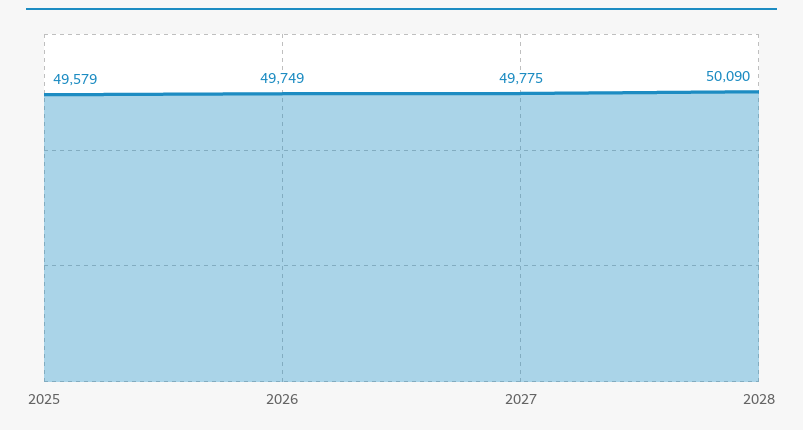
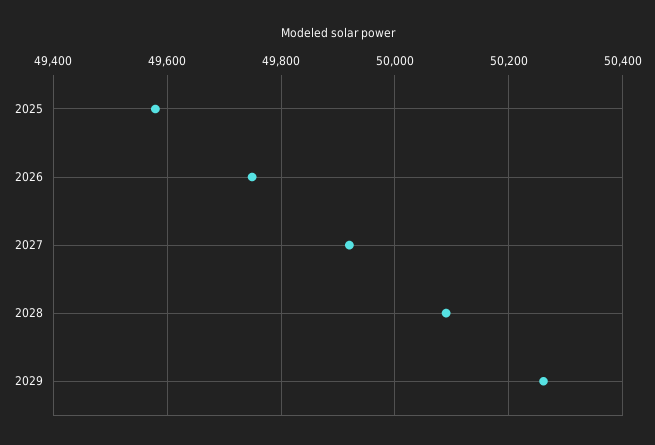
2027: 49775 -> 49920
2029: none -> 50260

